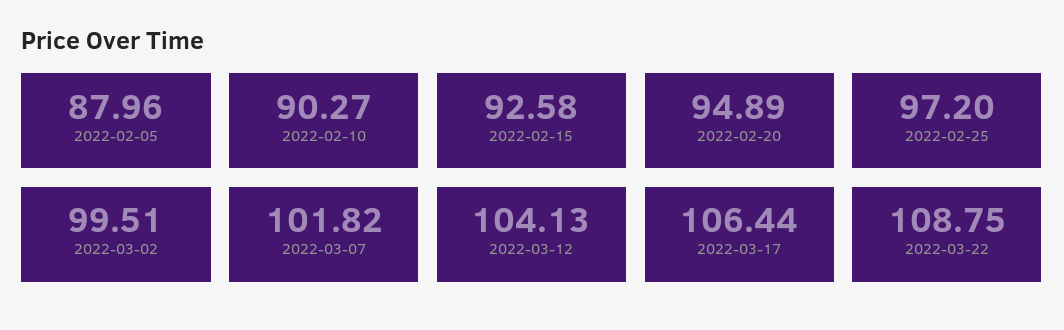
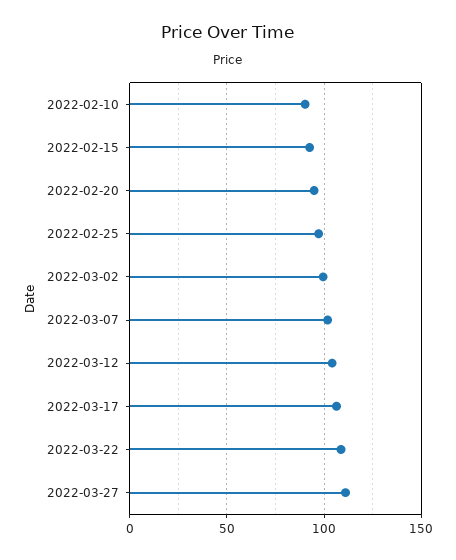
2022-02-05: 87.96 -> none
2022-03-27: none -> 110

